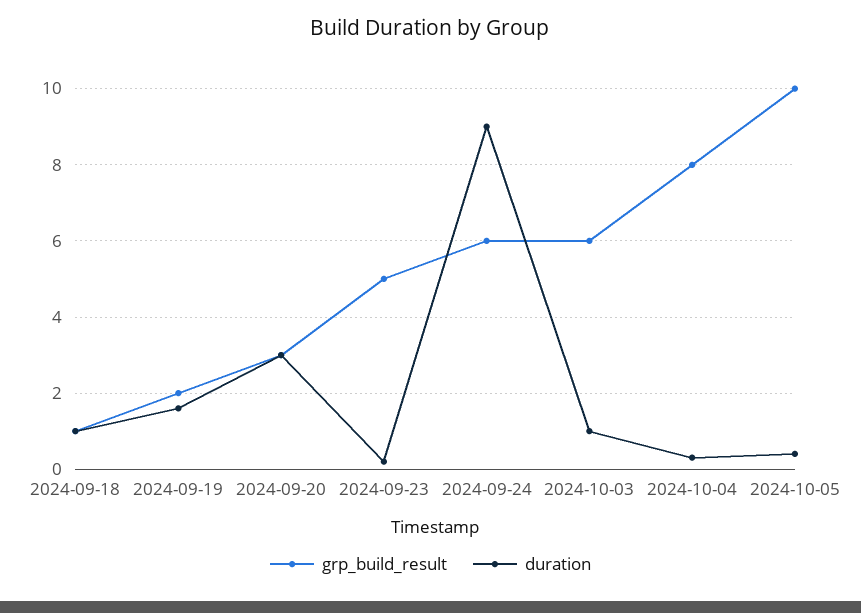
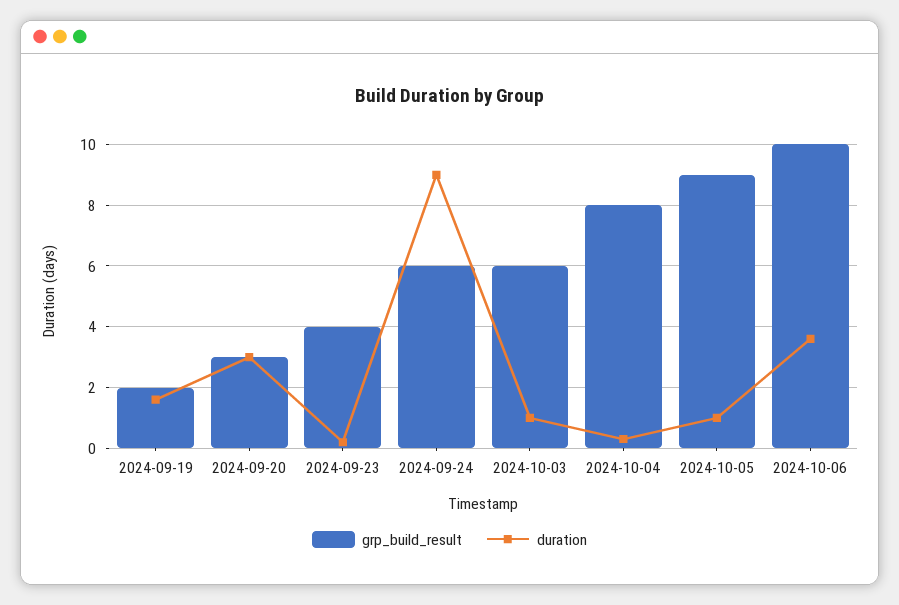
grp_build_result, 2024-09-18: 1 -> none
duration, 2024-09-18: 1 -> none
grp_build_result, 2024-09-23: 5 -> 4
grp_build_result, 2024-10-05: 10 -> 9
duration, 2024-10-05: 0.4 -> 1
grp_build_result, 2024-10-06: none -> 10
duration, 2024-10-06: none -> 3.6

